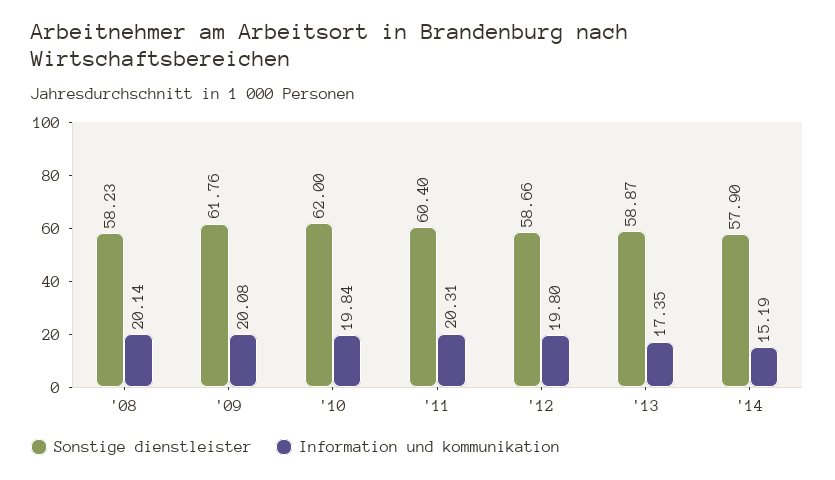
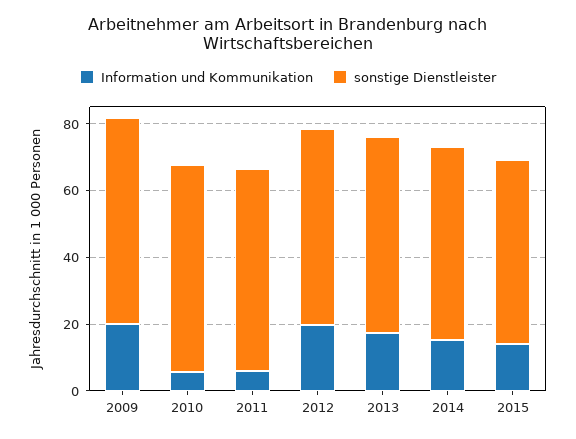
Sonstige dienstleister, '08: 58.23 -> none
Information und kommunikation, '08: 20.14 -> none
Information und kommunikation, '10: 19.84 -> 5
Information und kommunikation, '11: 20.31 -> 5
Information und kommunikation, 2015: none -> 15
Sonstige dienstleister, 2015: none -> 55

